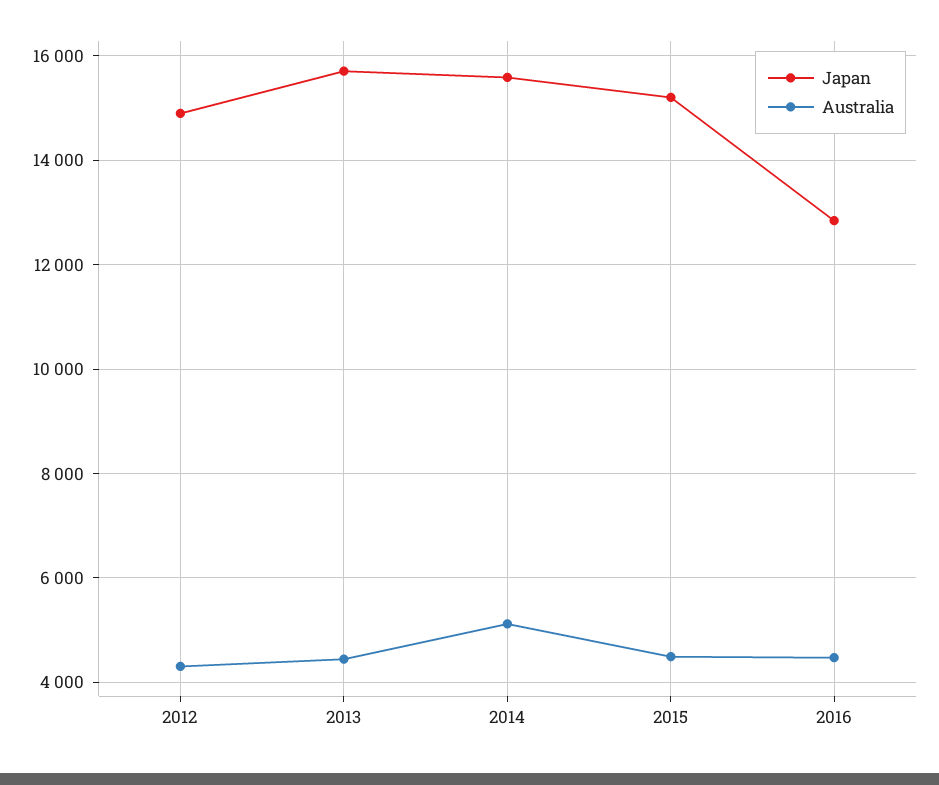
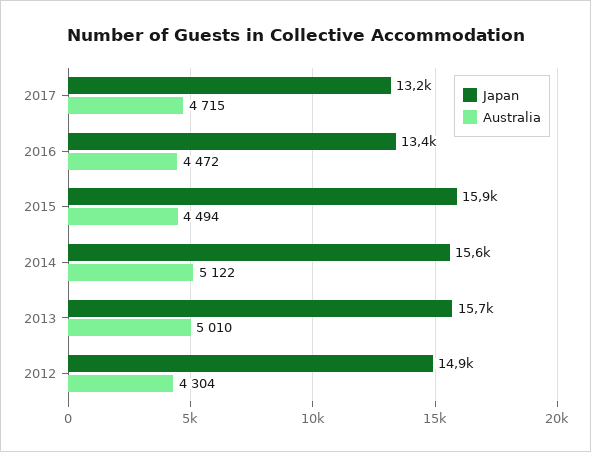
Australia, 2013: 4400 -> 5010
Japan, 2015: 15200 -> 15900
Japan, 2016: 12800 -> 13400
Japan, 2017: none -> 13200
Australia, 2017: none -> 4715

